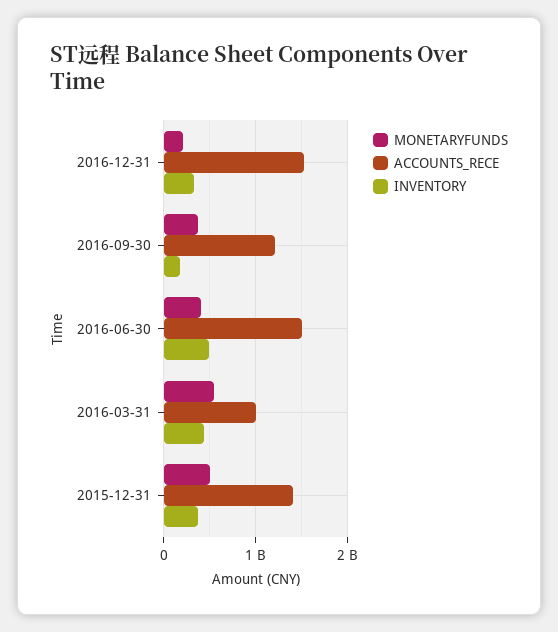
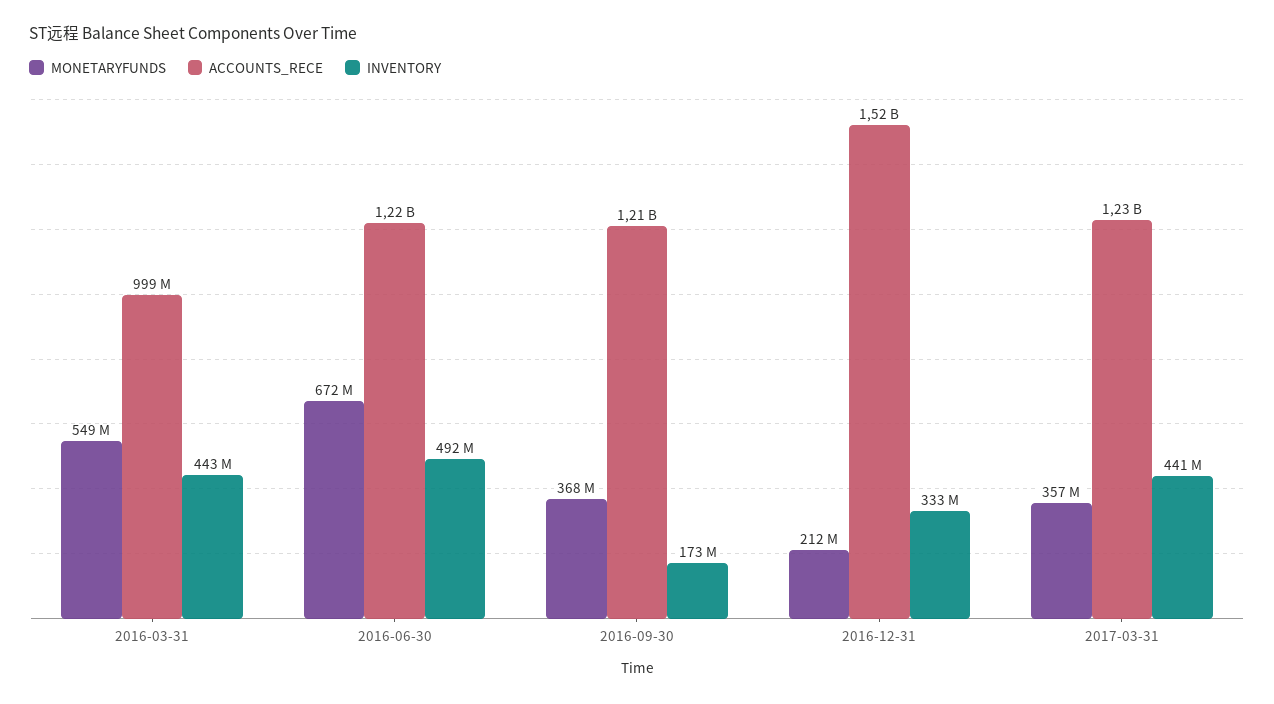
MONETARYFUNDS, 2016-06-30: 400000000 -> 672000000
ACCOUNTS_RECE, 2016-06-30: 1500000000 -> 1220000000
MONETARYFUNDS, 2015-12-31: 500000000 -> none
ACCOUNTS_RECE, 2015-12-31: 1400000000 -> none
INVENTORY, 2015-12-31: 400000000 -> none
MONETARYFUNDS, 2017-03-31: none -> 357000000
ACCOUNTS_RECE, 2017-03-31: none -> 1230000000
INVENTORY, 2017-03-31: none -> 441000000

